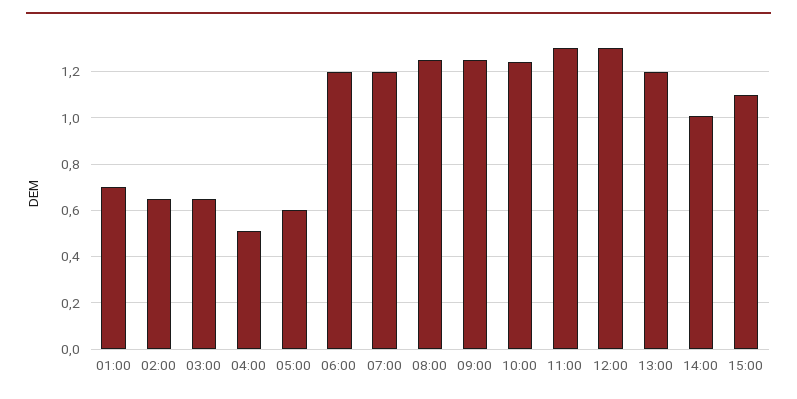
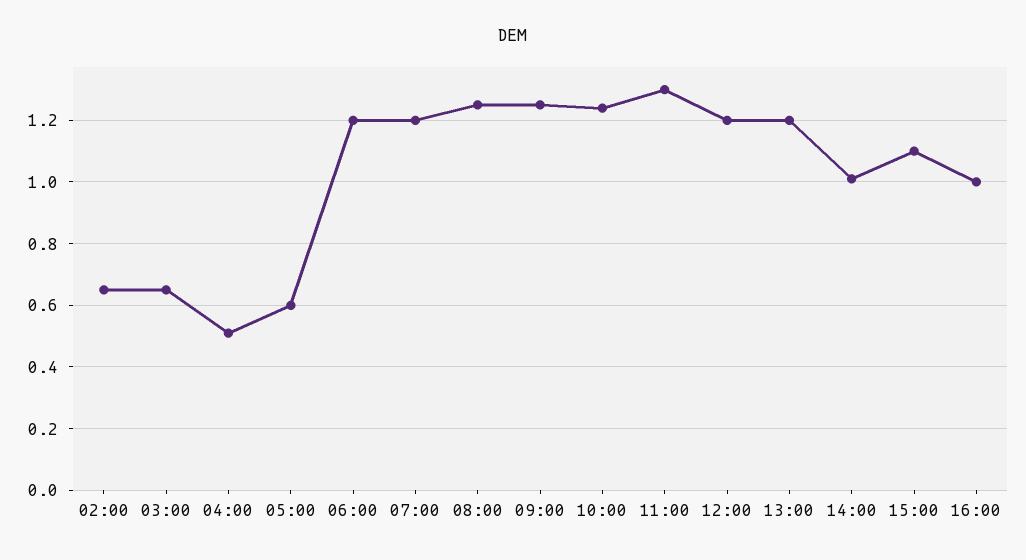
01:00: 0.7 -> none
12:00: 1.3 -> 1.2
16:00: none -> 1

